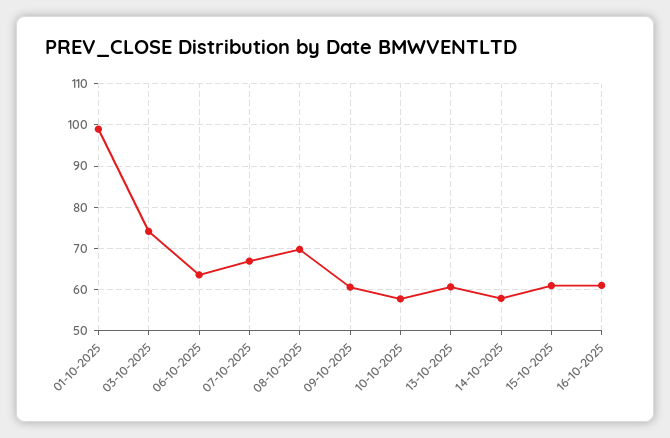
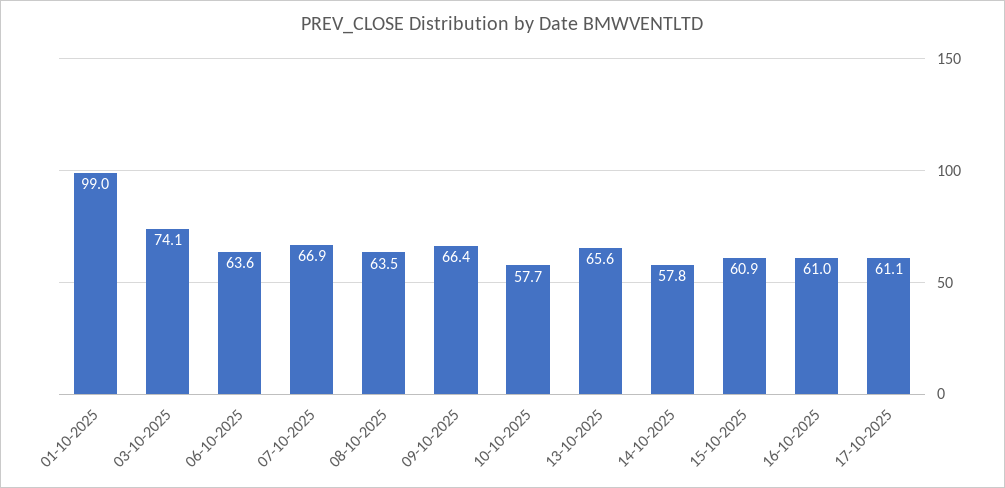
08-10-2025: 70 -> 63.5
09-10-2025: 60 -> 66.4
13-10-2025: 60 -> 65.6
17-10-2025: none -> 61.1

